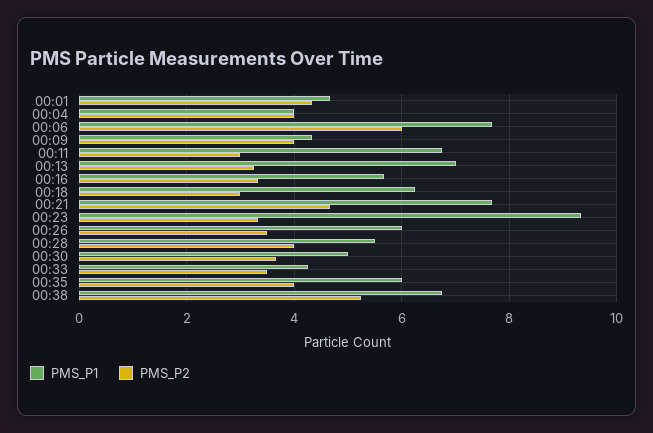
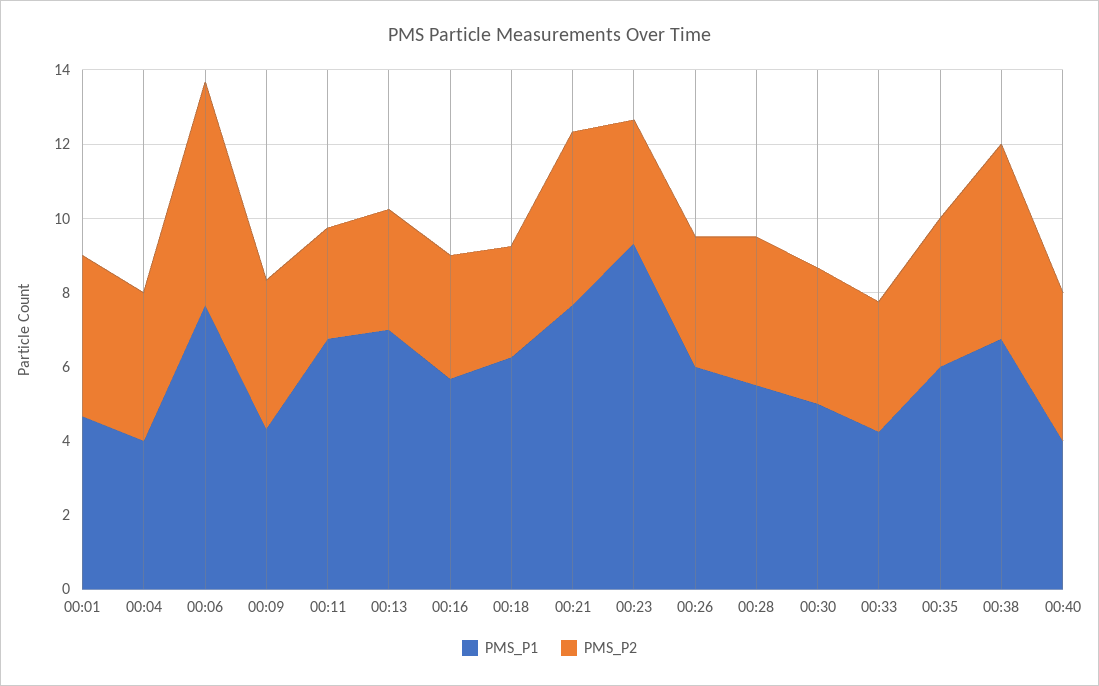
PMS_P1, 00:40: none -> 4
PMS_P2, 00:40: none -> 4

